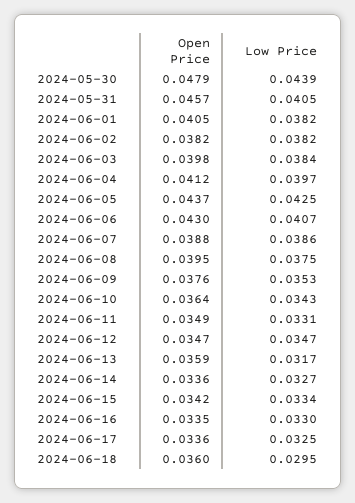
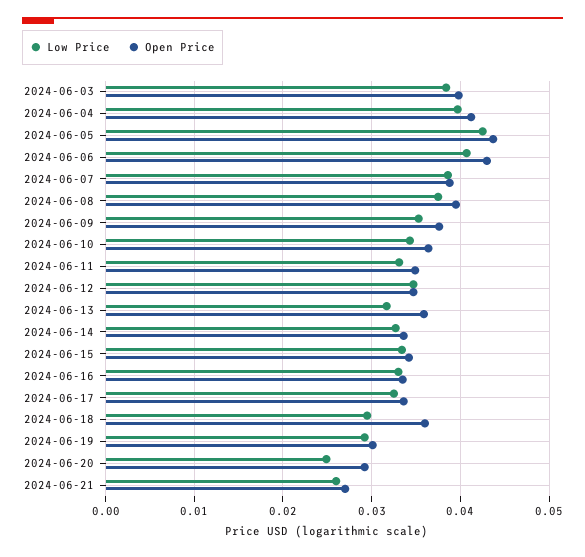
Open Price, 2024-05-30: 0.0479 -> none
Low Price, 2024-05-30: 0.0439 -> none
Open Price, 2024-05-31: 0.0457 -> none
Low Price, 2024-05-31: 0.0405 -> none
Open Price, 2024-06-01: 0.0405 -> none
Low Price, 2024-06-01: 0.0382 -> none
Open Price, 2024-06-02: 0.0382 -> none
Low Price, 2024-06-02: 0.0382 -> none
Low Price, 2024-06-19: none -> 0.029
Open Price, 2024-06-19: none -> 0.03
Low Price, 2024-06-20: none -> 0.025
Open Price, 2024-06-20: none -> 0.029
Low Price, 2024-06-21: none -> 0.026
Open Price, 2024-06-21: none -> 0.027

